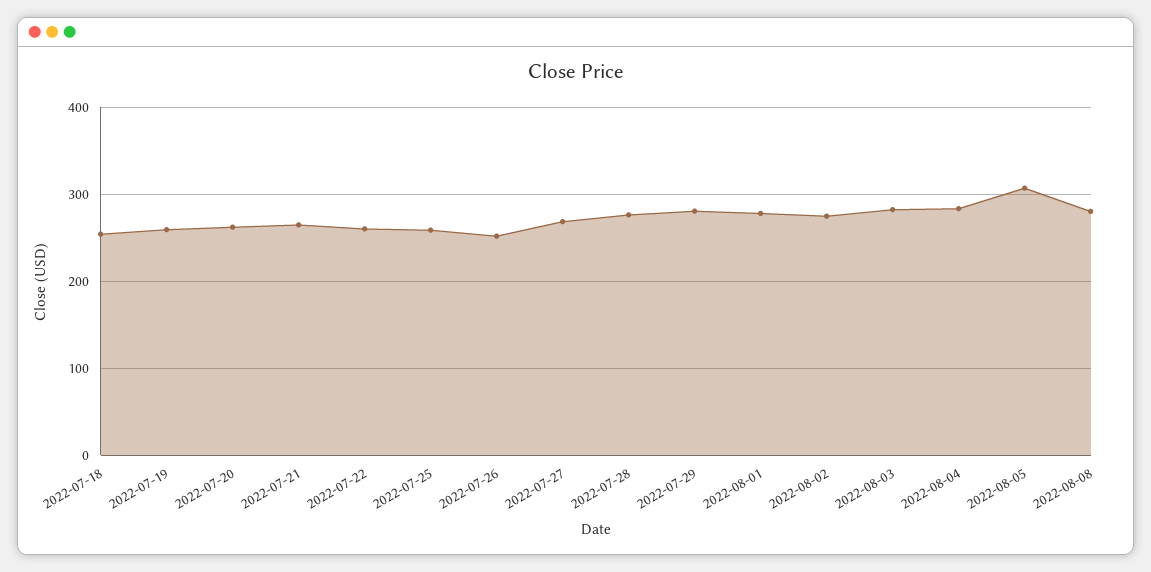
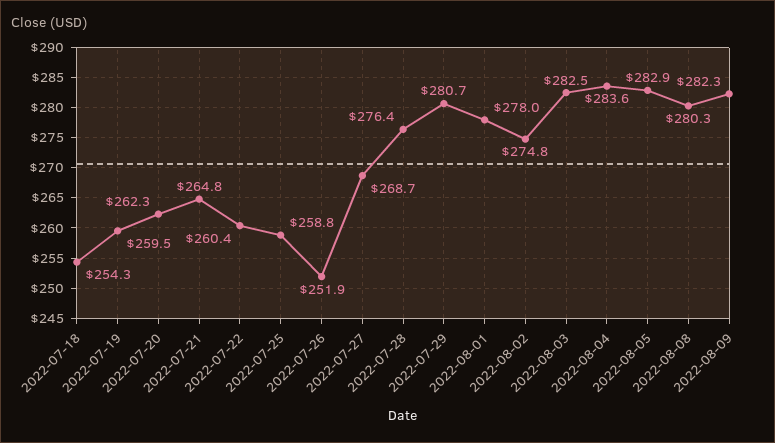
2022-08-05: 310 -> 282.9
2022-08-09: none -> 282.3

